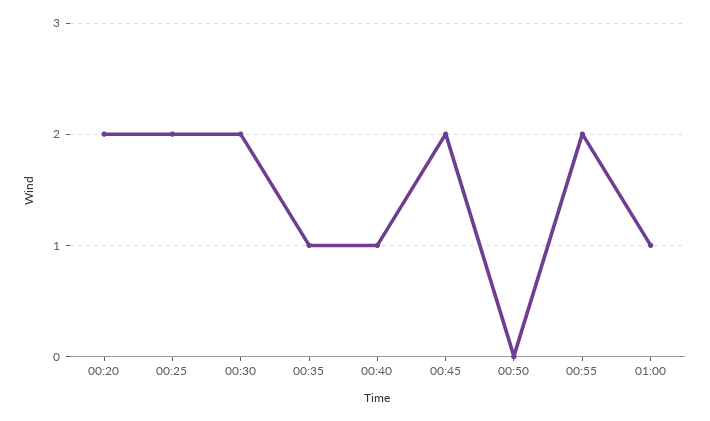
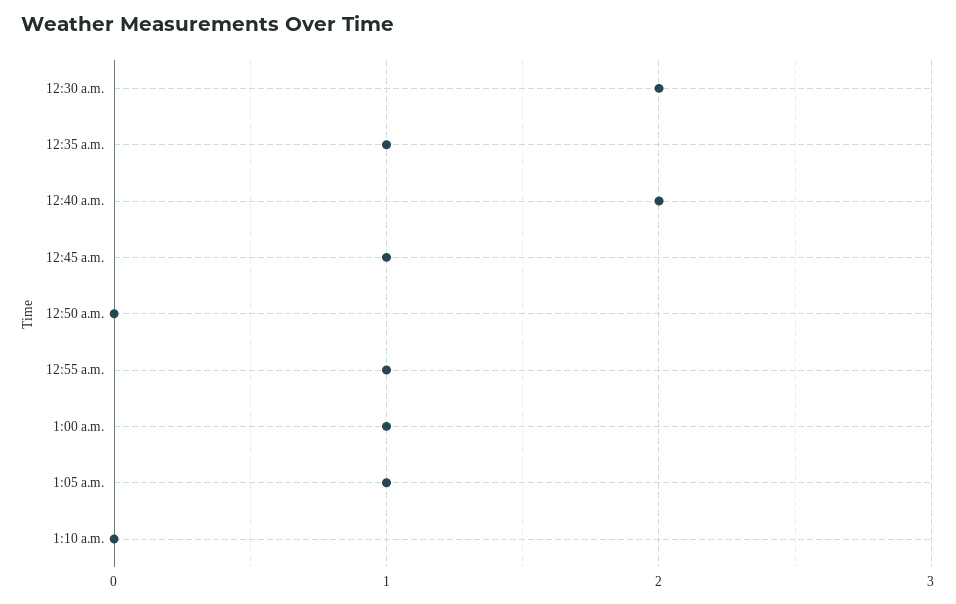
00:20: 2 -> none
00:25: 2 -> none
00:40: 1 -> 2
00:45: 2 -> 1
00:55: 2 -> 1
1:05 a.m.: none -> 1
1:10 a.m.: none -> 0

